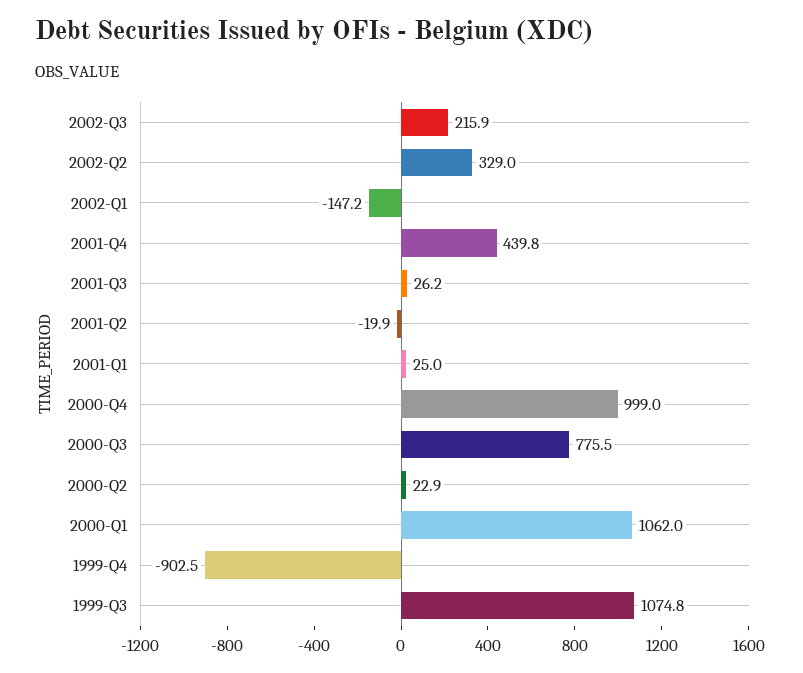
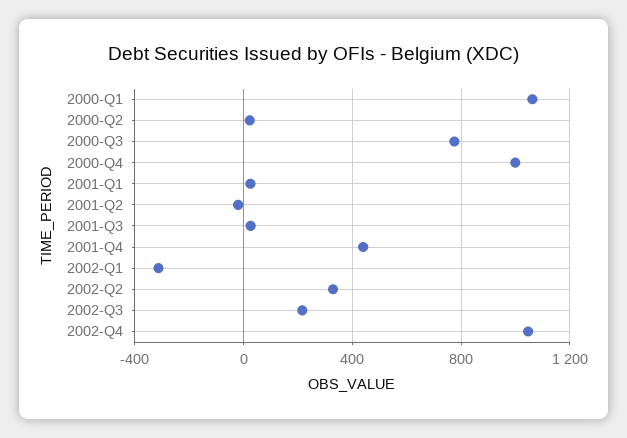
2002-Q1: -147.2 -> -300
1999-Q4: -902.5 -> none
1999-Q3: 1074.8 -> none
2002-Q4: none -> 1050

